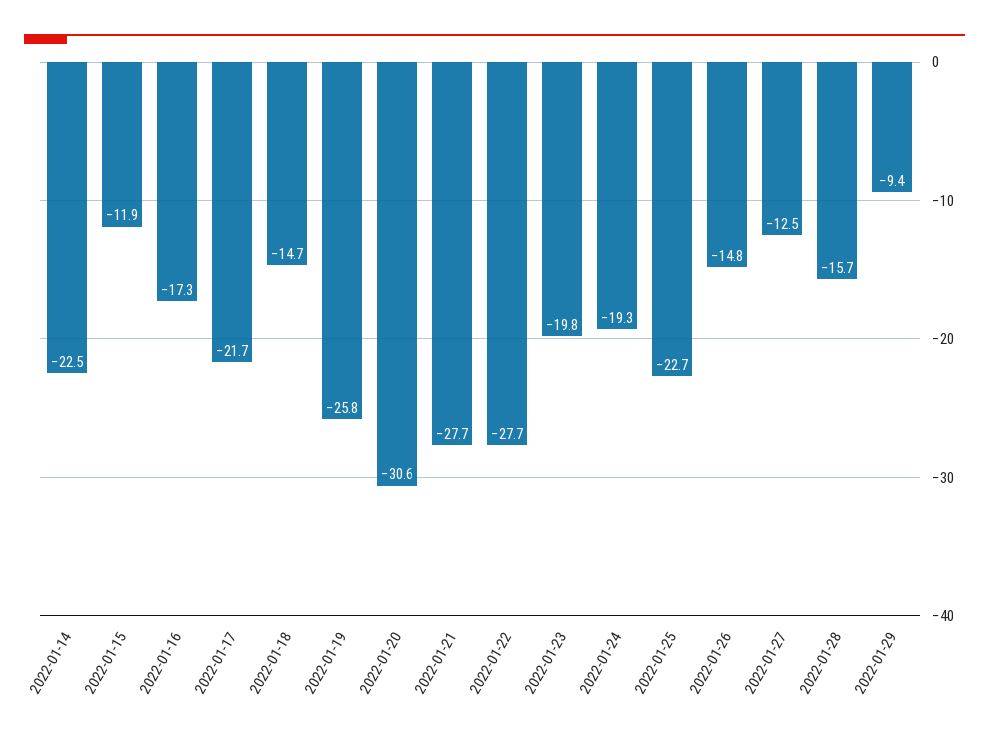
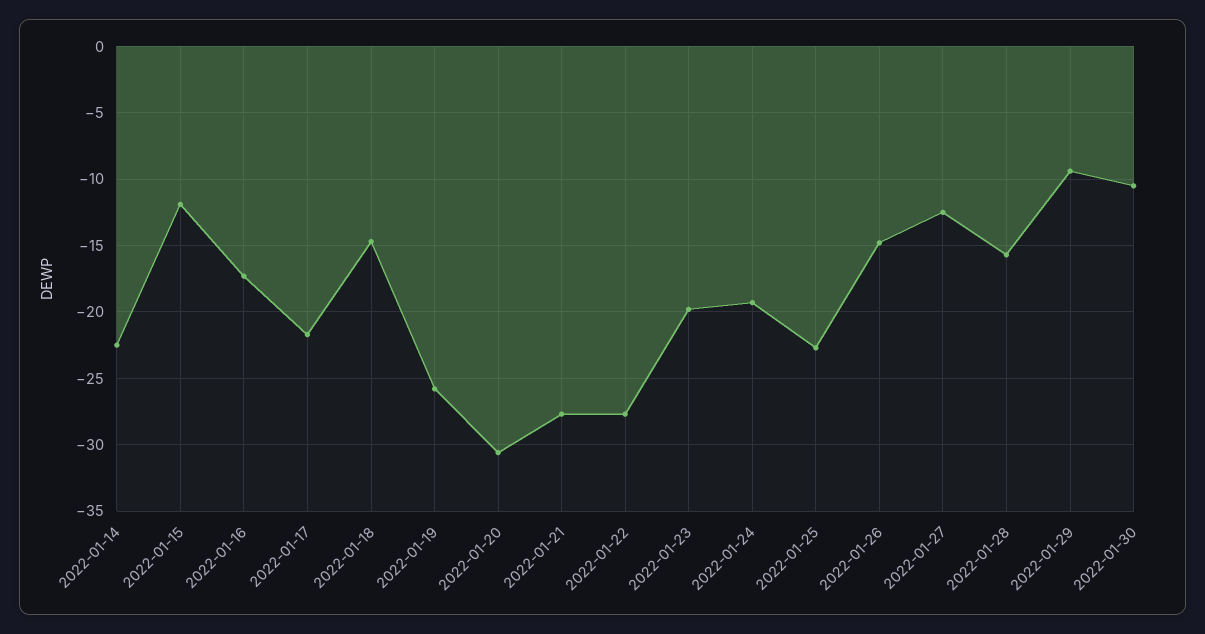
2022-01-30: none -> -10.5

